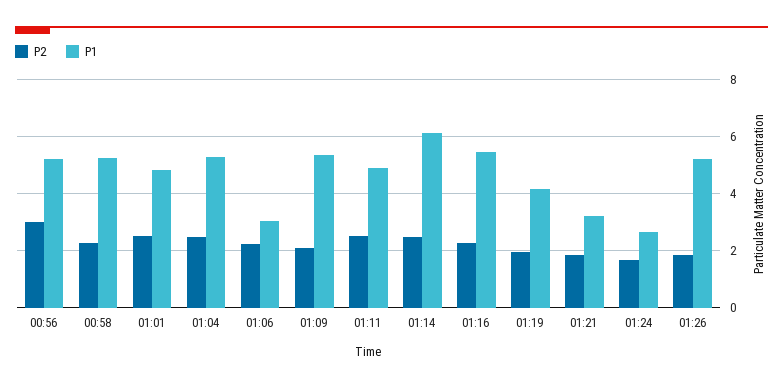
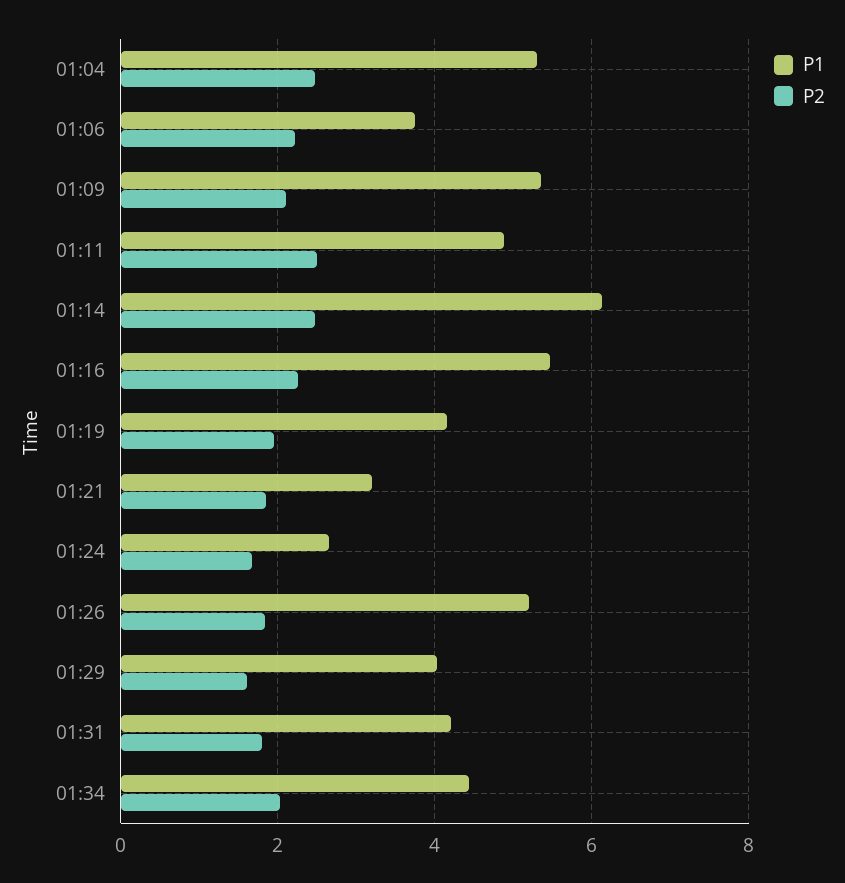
P2, 00:56: 3 -> none
P1, 00:56: 5.25 -> none
P2, 00:58: 2.25 -> none
P1, 00:58: 5.25 -> none
P2, 01:01: 2.5 -> none
P1, 01:01: 4.75 -> none
P1, 01:06: 3 -> 3.8
P1, 01:29: none -> 4
P2, 01:29: none -> 1.6
P1, 01:31: none -> 4.2
P2, 01:31: none -> 1.8
P1, 01:34: none -> 4.4
P2, 01:34: none -> 2

